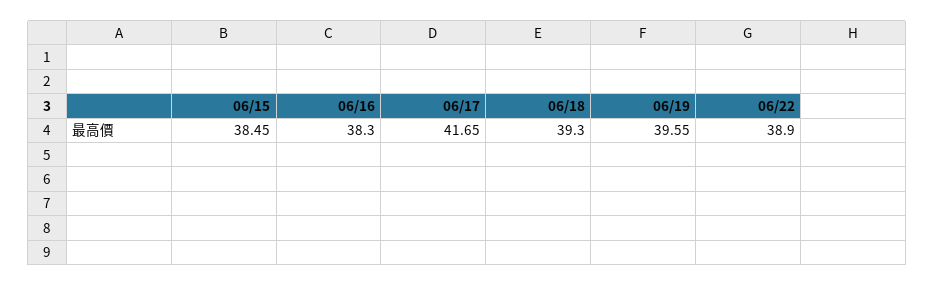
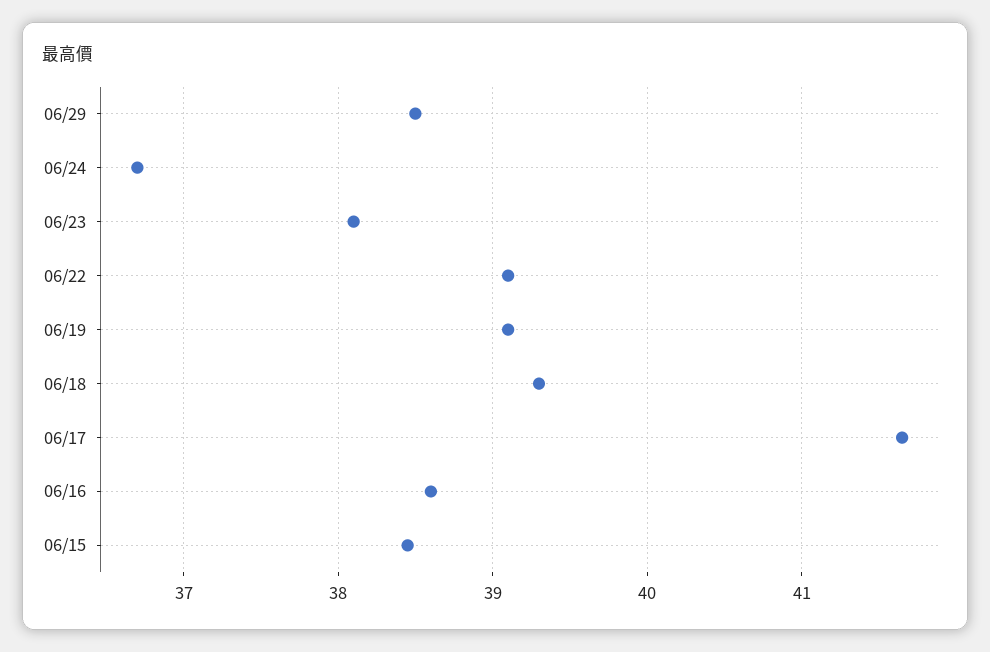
06/16: 38.3 -> 38.6
06/19: 39.55 -> 39.1
06/22: 38.9 -> 39.1
06/29: none -> 38.5
06/24: none -> 36.7
06/23: none -> 38.1

